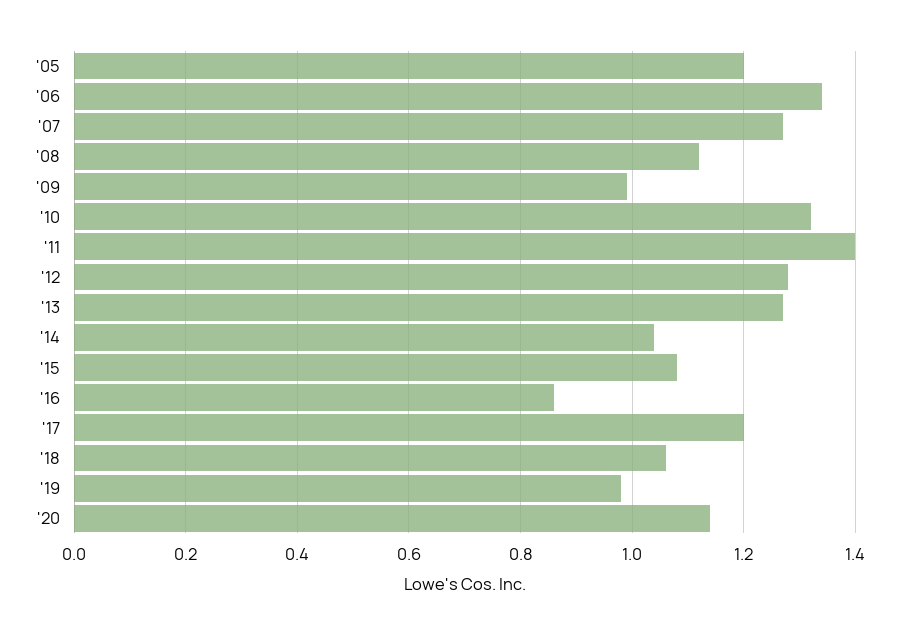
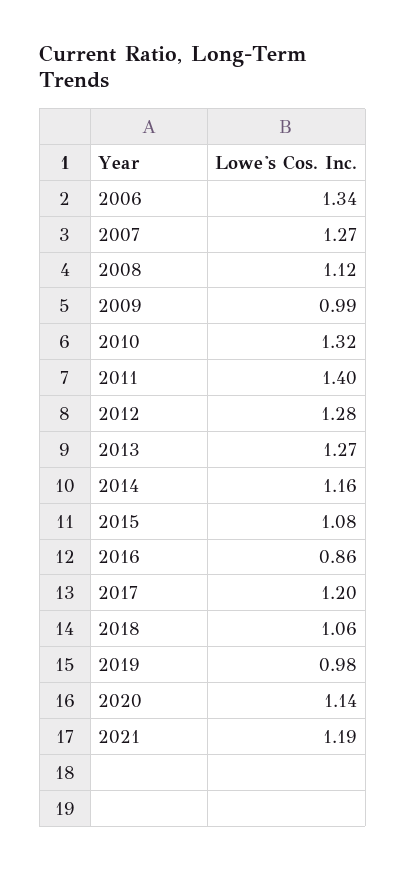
'05: 1.2 -> none
'14: 1.05 -> 1.16
2021: none -> 1.19

